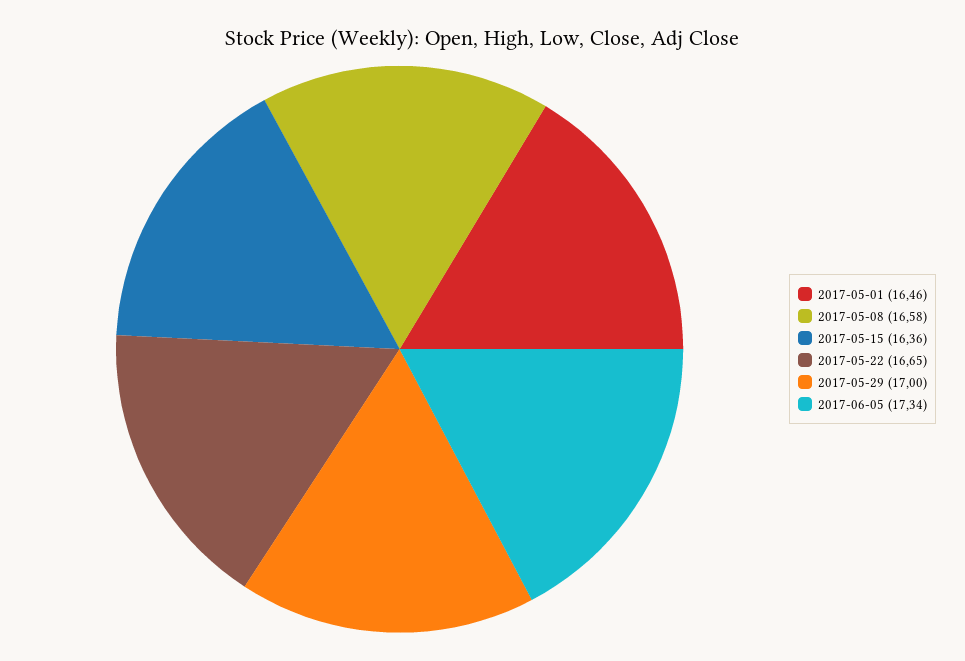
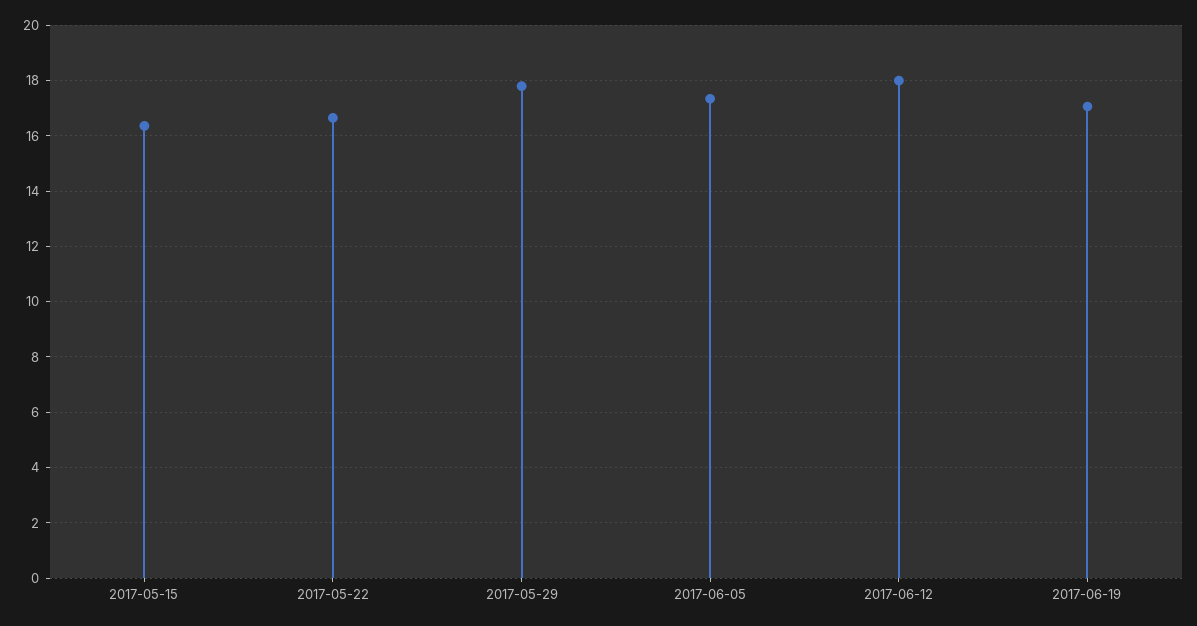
2017-05-01: 16.46 -> none
2017-05-08: 16.58 -> none
2017-05-29: 17 -> 17.75
2017-06-12: none -> 18
2017-06-19: none -> 17

